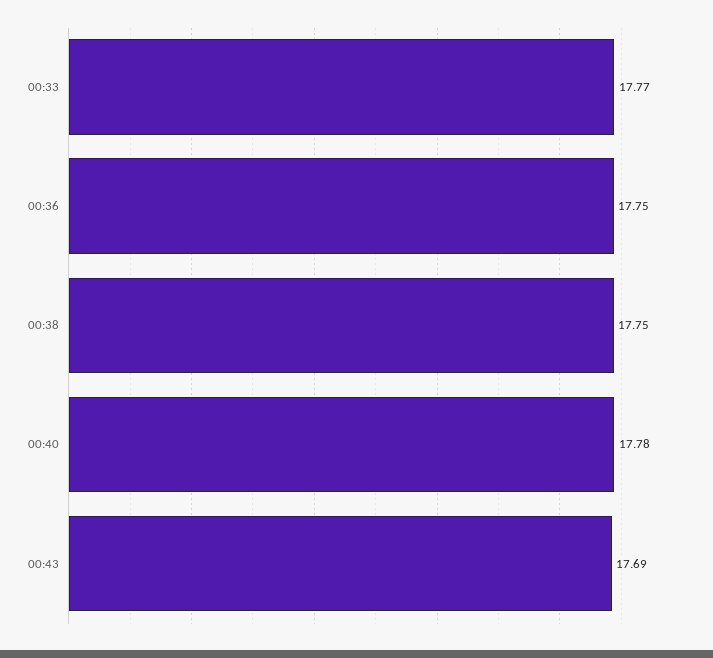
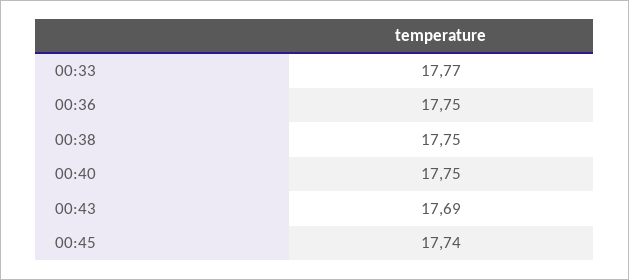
00:40: 17.78 -> 17.75
00:45: none -> 17.74

